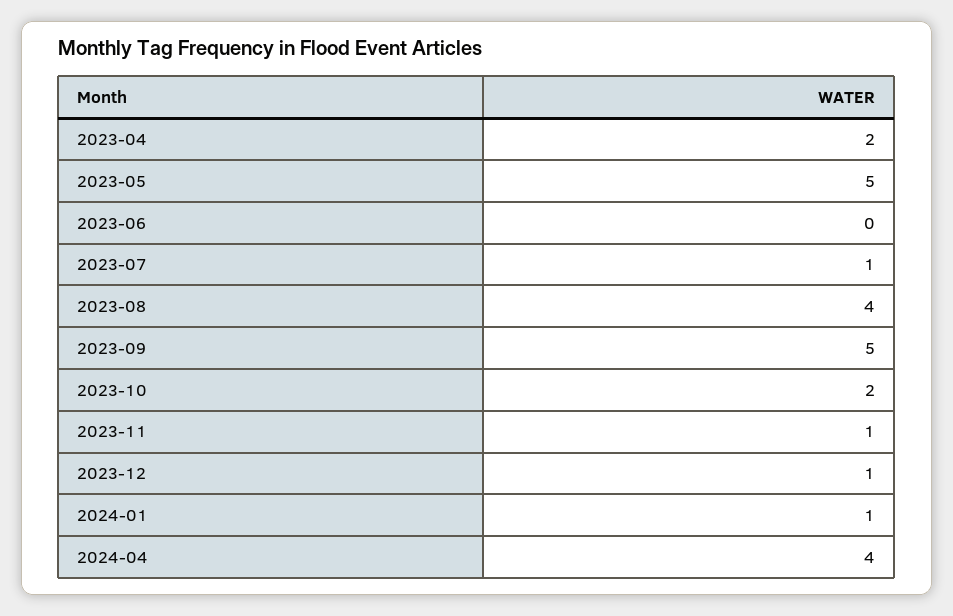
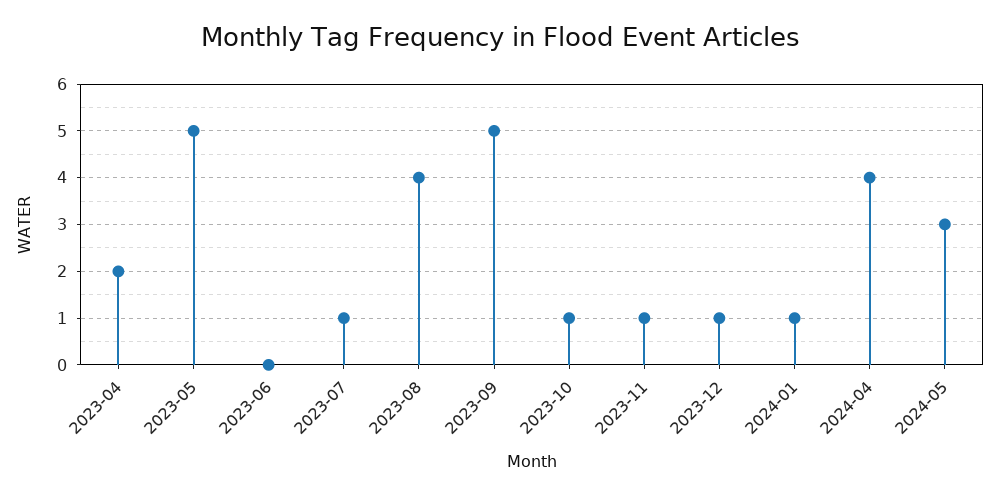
2023-10: 2 -> 1
2024-05: none -> 3

